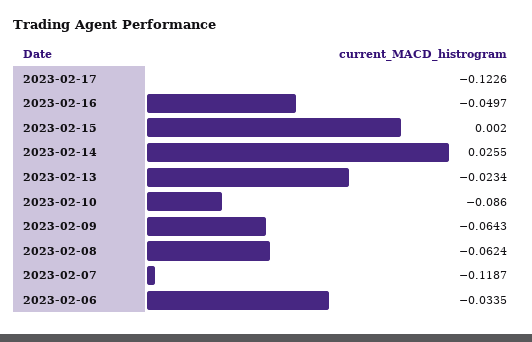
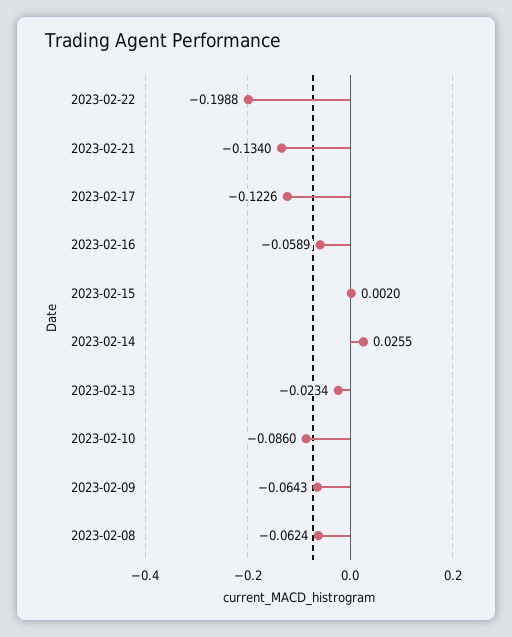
2023-02-16: -0.0497 -> -0.0589
2023-02-07: -0.1187 -> none
2023-02-06: -0.0335 -> none
2023-02-22: none -> -0.1988
2023-02-21: none -> -0.134

